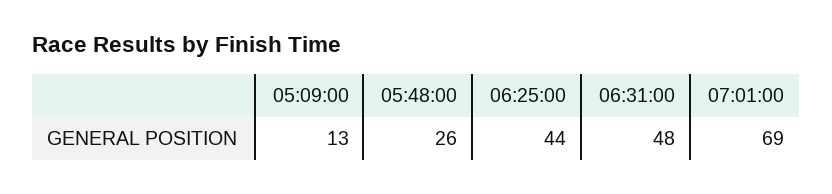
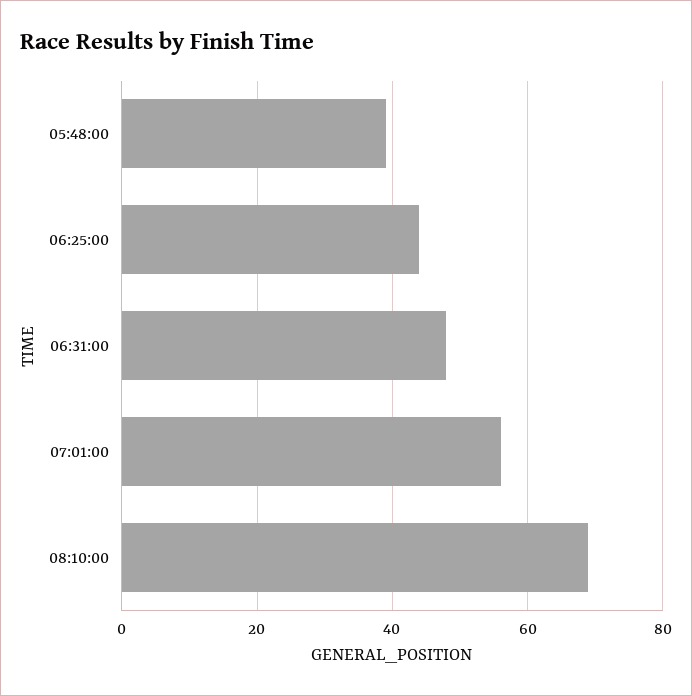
05:09:00: 13 -> none
05:48:00: 26 -> 40
07:01:00: 69 -> 55
08:10:00: none -> 70

